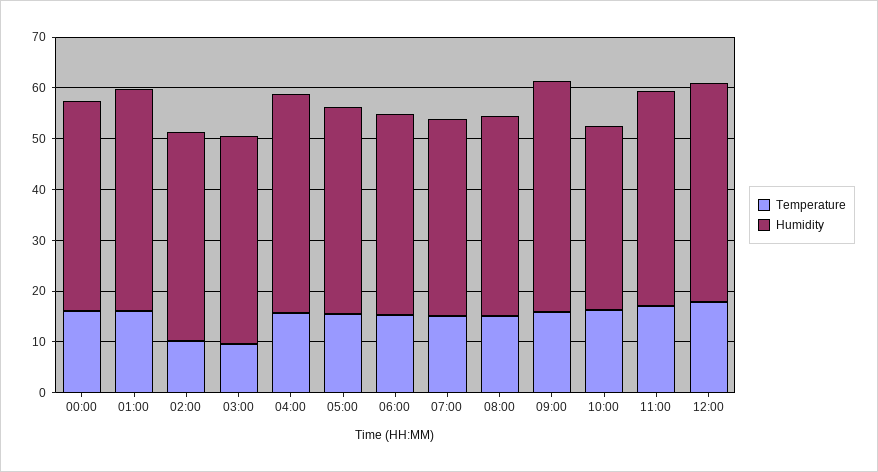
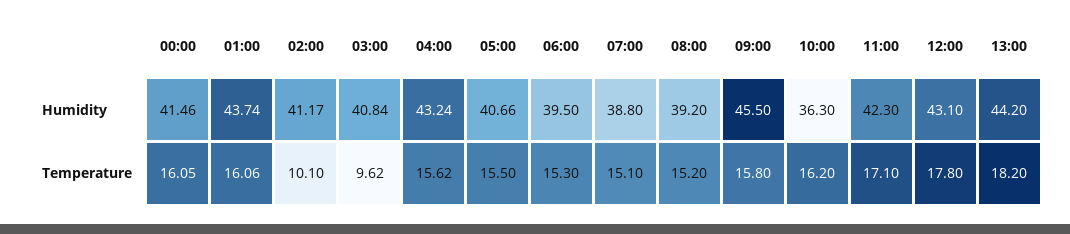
Humidity, 13:00: none -> 44.2
Temperature, 13:00: none -> 18.2

